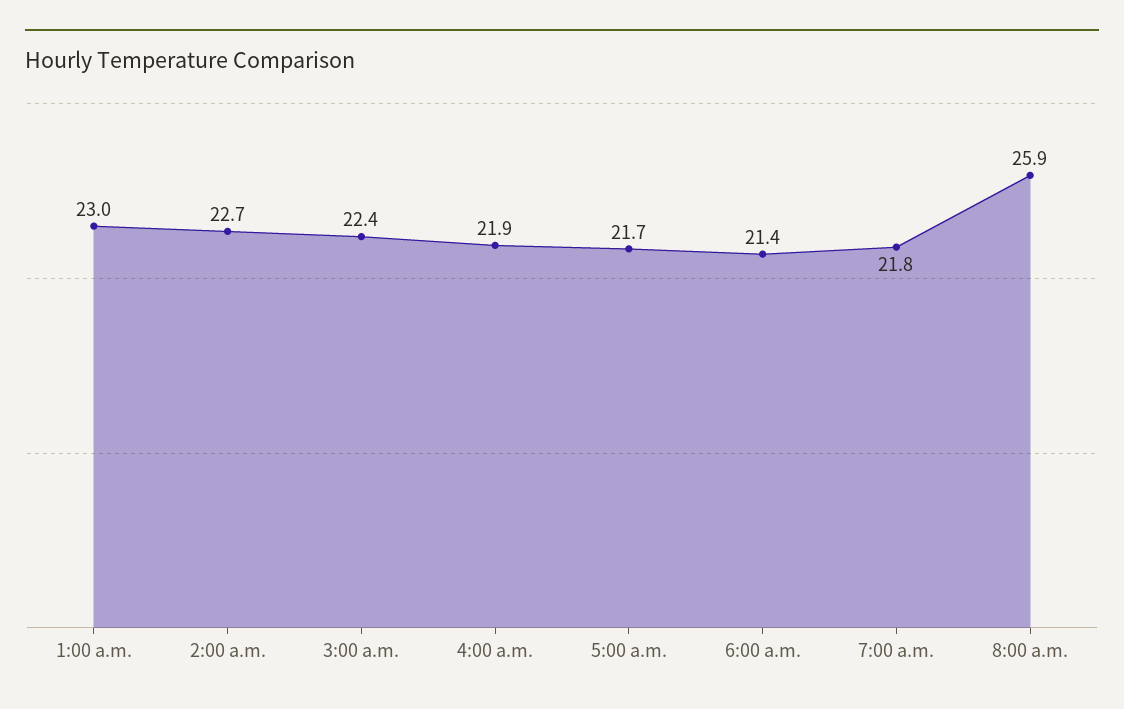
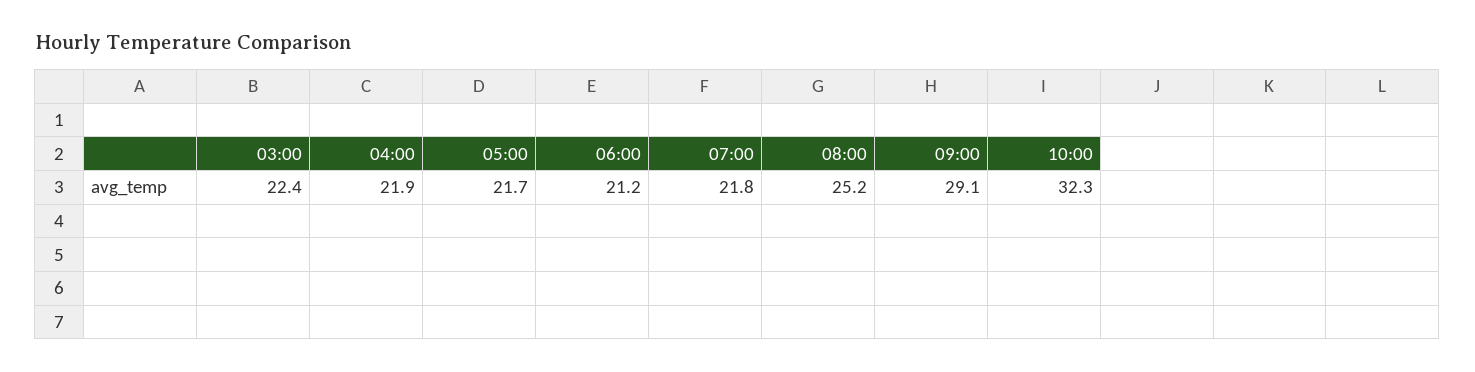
1:00 a.m.: 23 -> none
2:00 a.m.: 22.7 -> none
6:00 a.m.: 21.4 -> 21.2
8:00 a.m.: 25.9 -> 25.2
09:00: none -> 29.1
10:00: none -> 32.3

